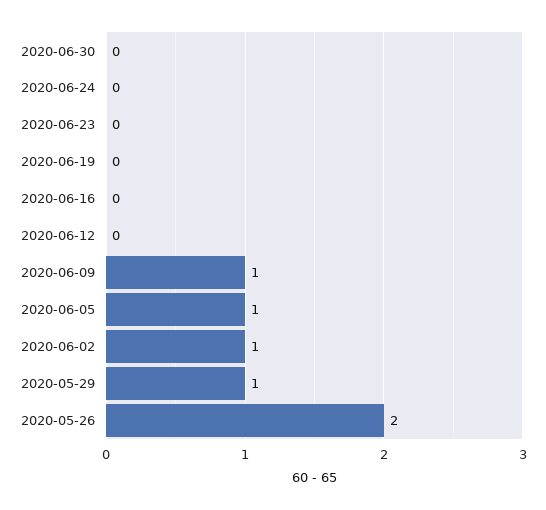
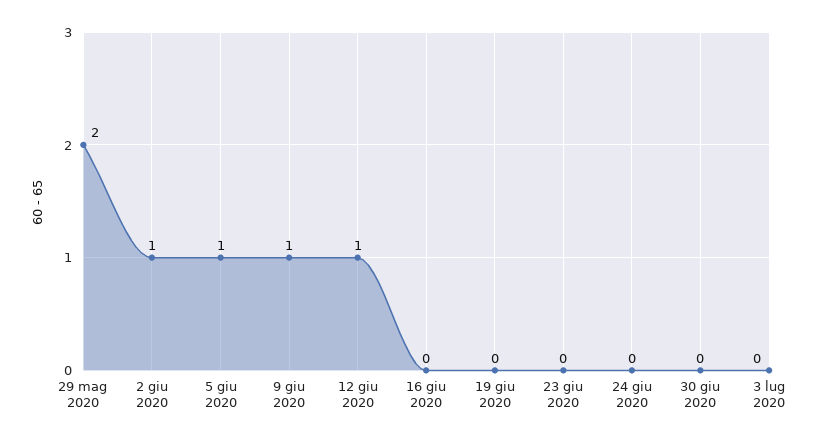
2020-06-12: 0 -> 1
2020-05-29: 1 -> 2
2020-05-26: 2 -> none
3 lug 2020: none -> 0

